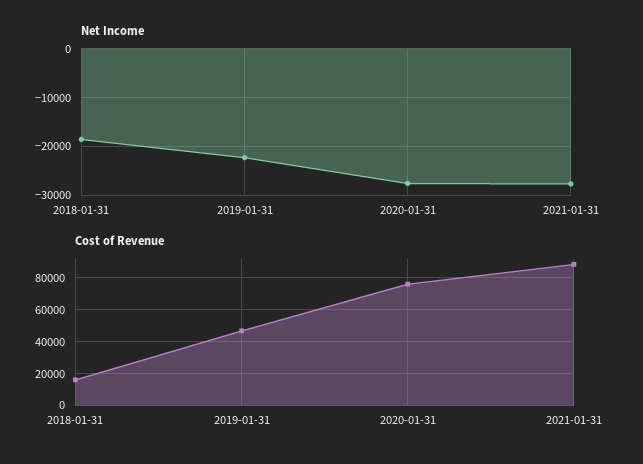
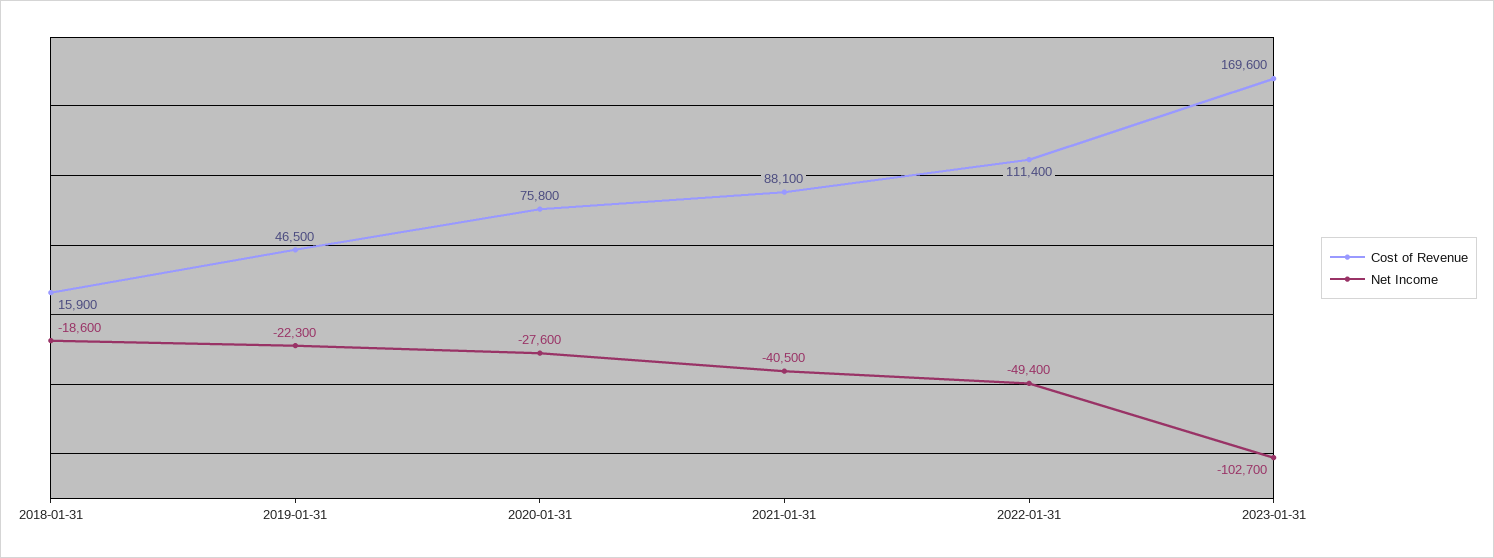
Net Income, 2021-01-31: -28000 -> -40500
Cost of Revenue, 2022-01-31: none -> 111400
Net Income, 2022-01-31: none -> -49400
Cost of Revenue, 2023-01-31: none -> 169600
Net Income, 2023-01-31: none -> -102700

